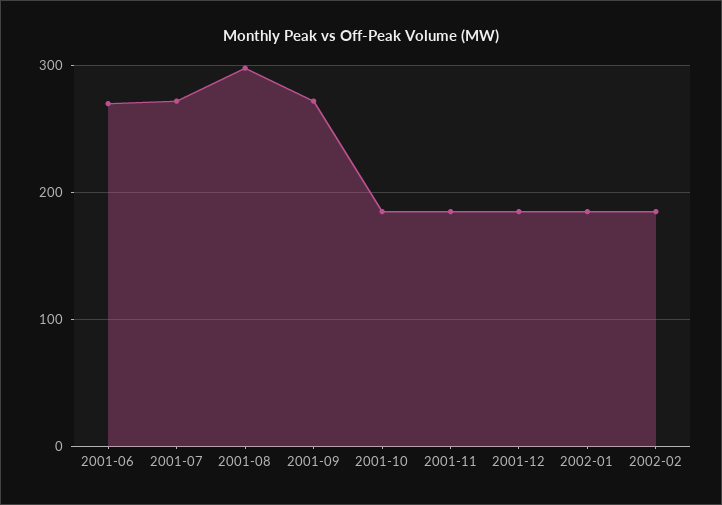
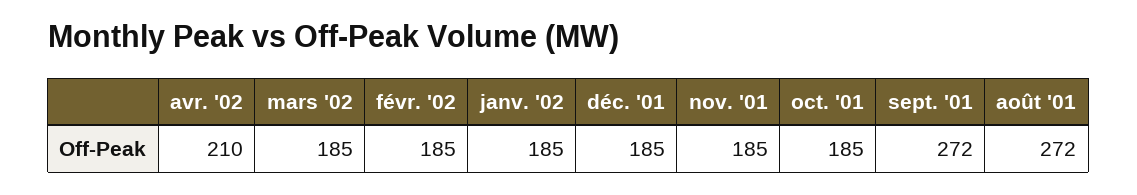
2001-06: 270 -> none
2001-07: 270 -> none
2001-08: 300 -> 272
avr. '02: none -> 210
mars '02: none -> 185

